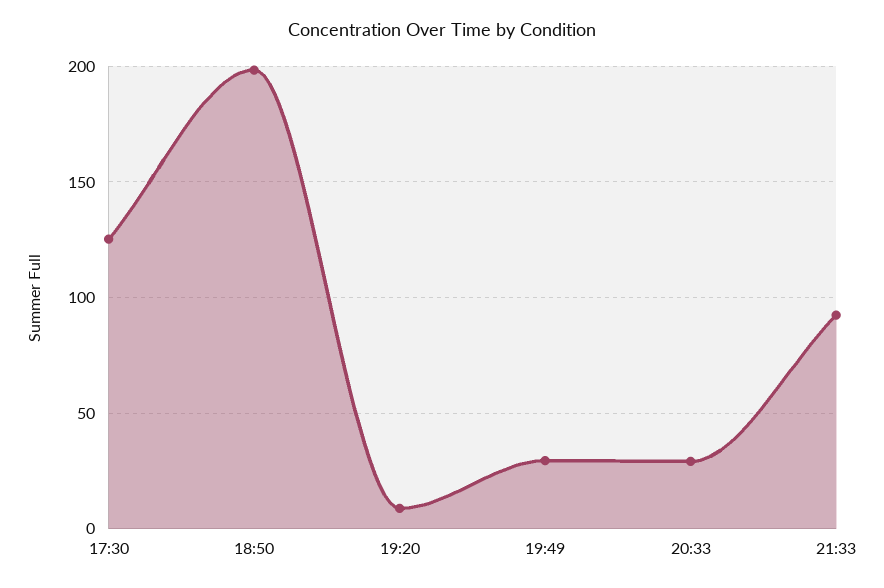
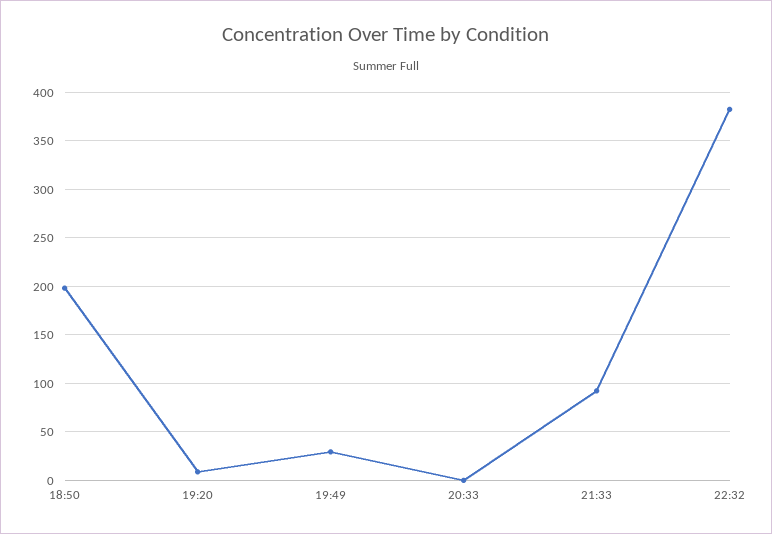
17:30: 125 -> none
20:33: 30 -> 0
22:32: none -> 380

